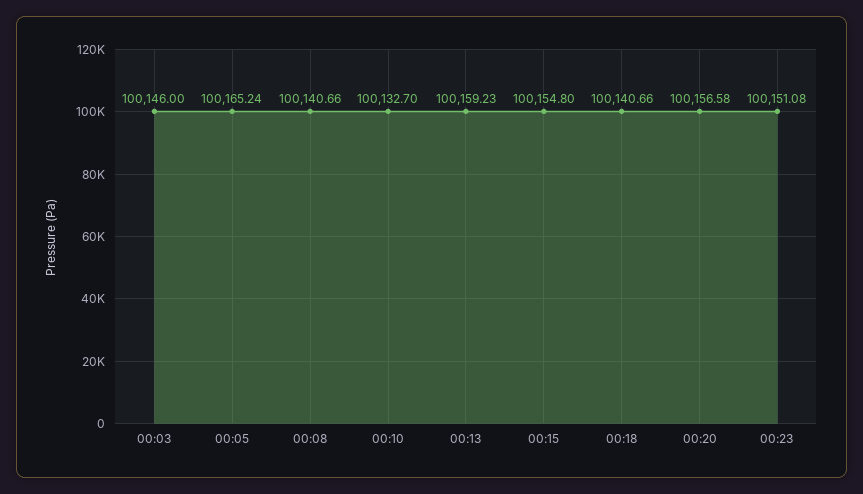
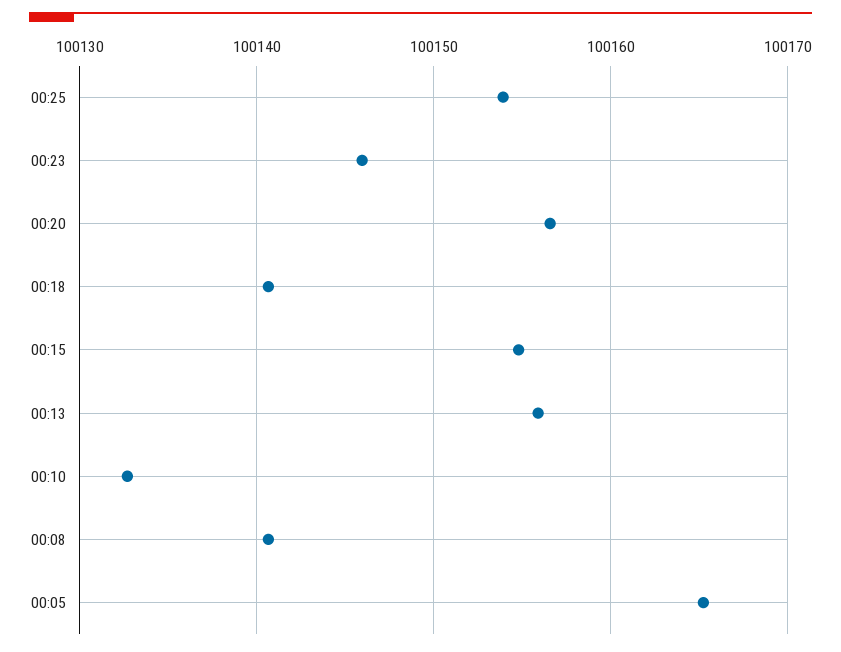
00:03: 100146 -> none
00:13: 100159.23 -> 100156
00:23: 100151.08 -> 100146
00:25: none -> 100154

